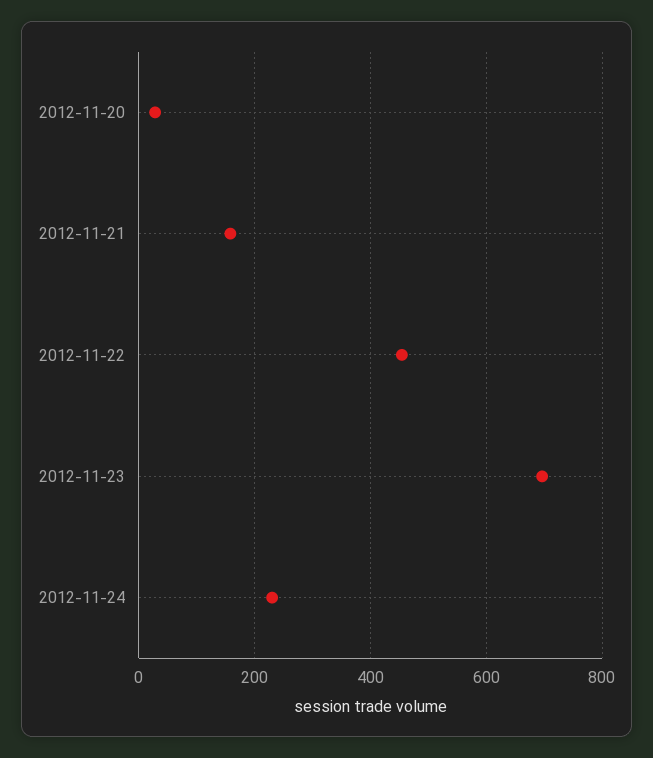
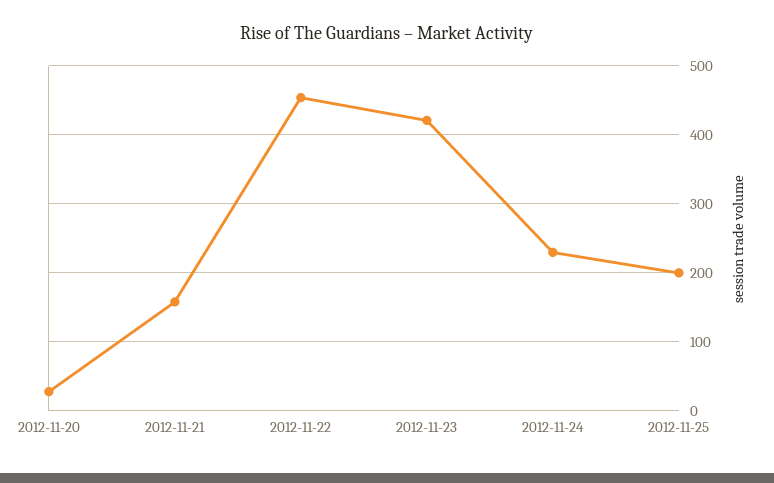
2012-11-23: 700 -> 420
2012-11-25: none -> 200

